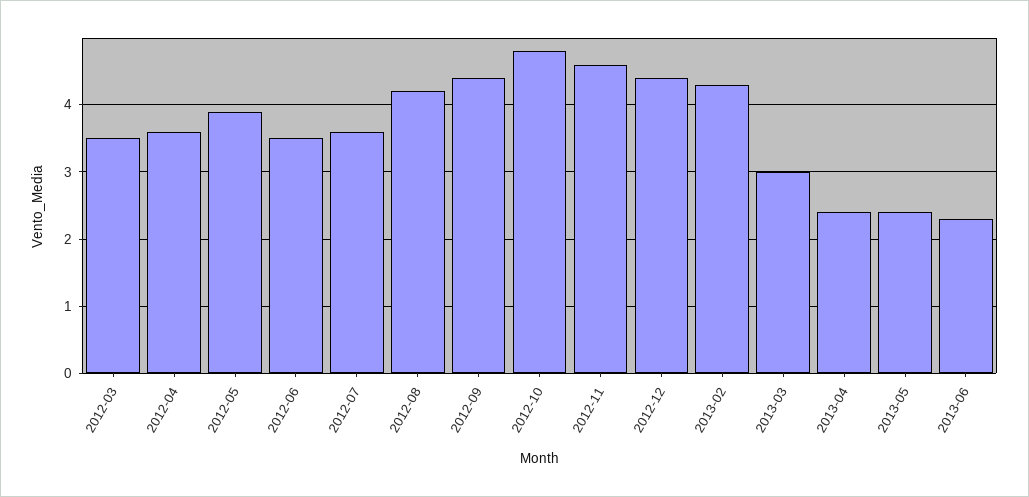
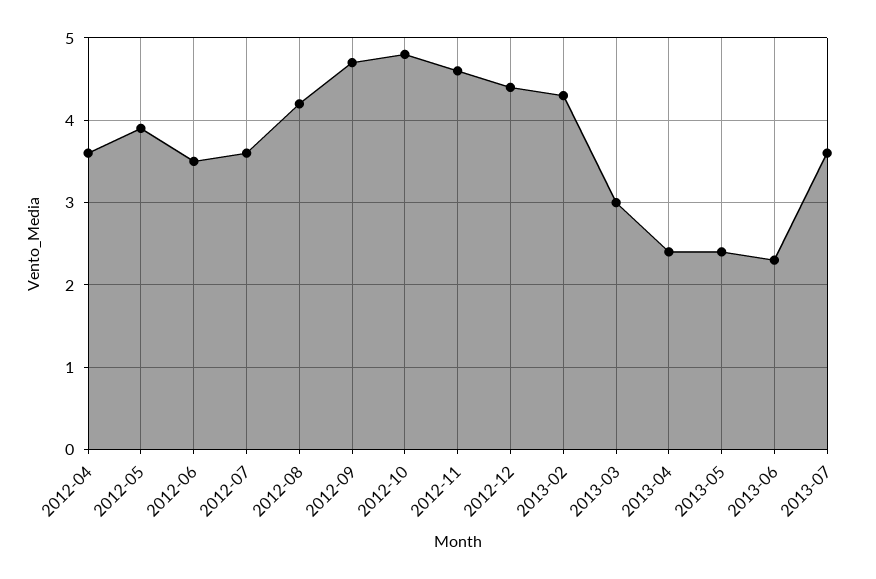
2012-03: 3.5 -> none
2012-09: 4.4 -> 4.7
2013-07: none -> 3.6

